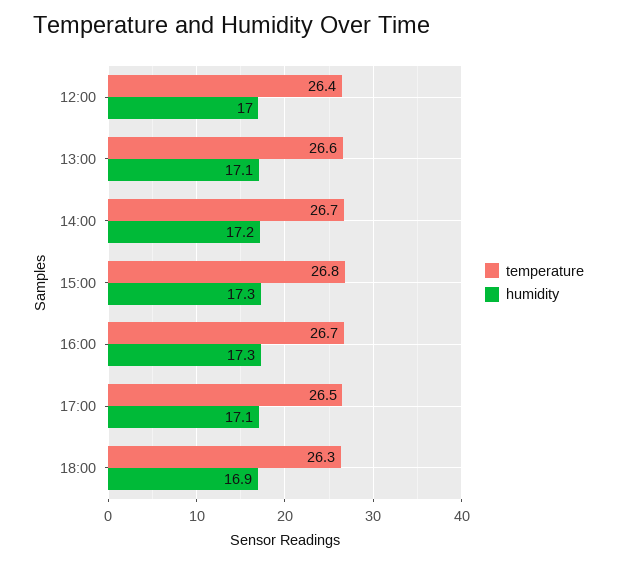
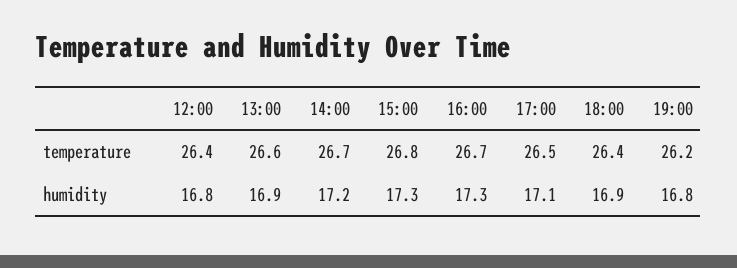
humidity, 12:00: 17 -> 16.8
humidity, 13:00: 17.1 -> 16.9
temperature, 18:00: 26.3 -> 26.4
temperature, 19:00: none -> 26.2
humidity, 19:00: none -> 16.8

